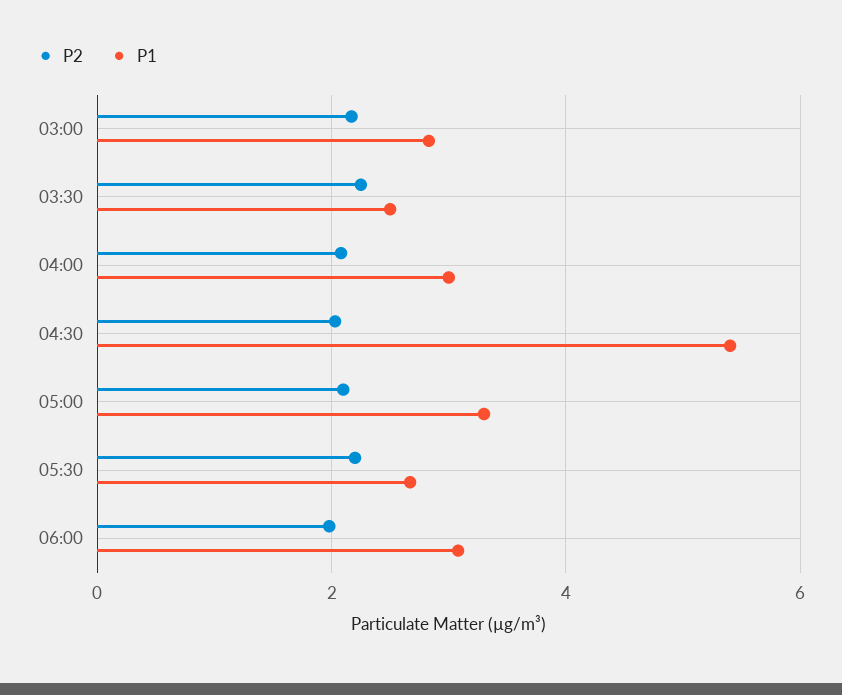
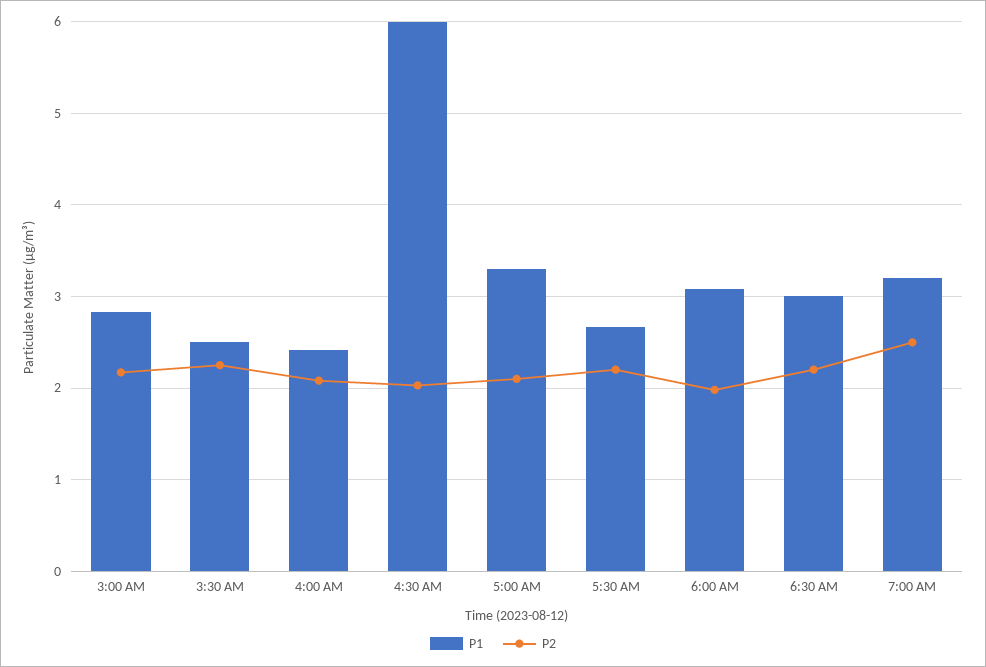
P1, 04:00: 3 -> 2.4
P1, 04:30: 5.4 -> 6
P1, 6:30 AM: none -> 3
P2, 6:30 AM: none -> 2.2
P1, 7:00 AM: none -> 3.2
P2, 7:00 AM: none -> 2.5

